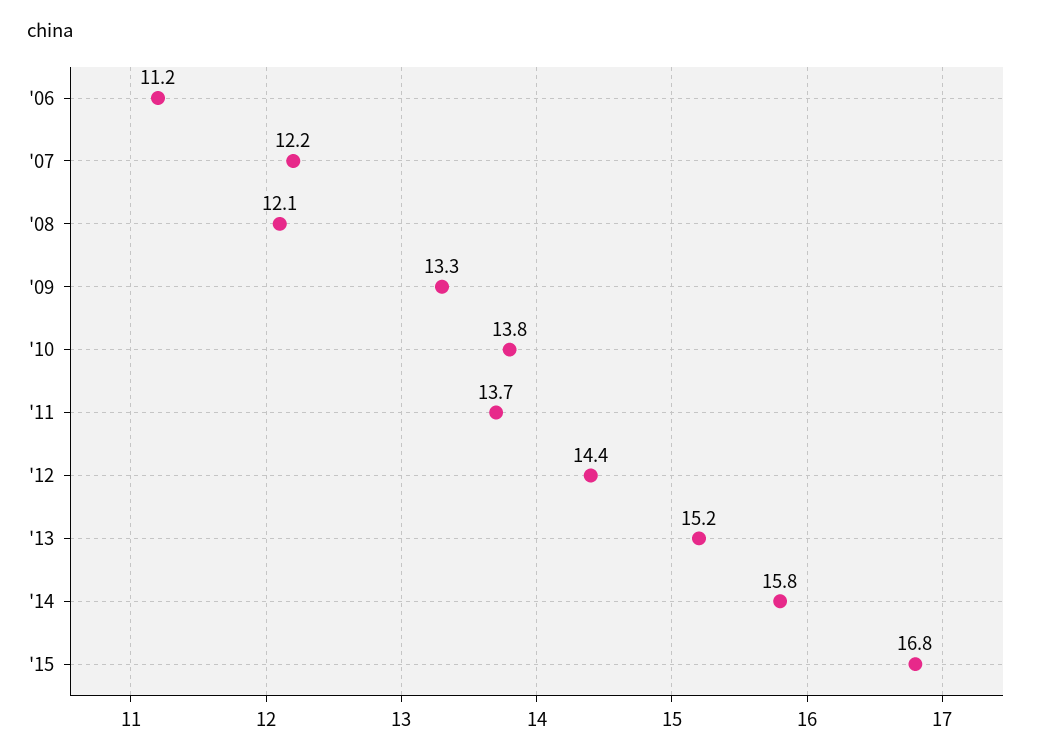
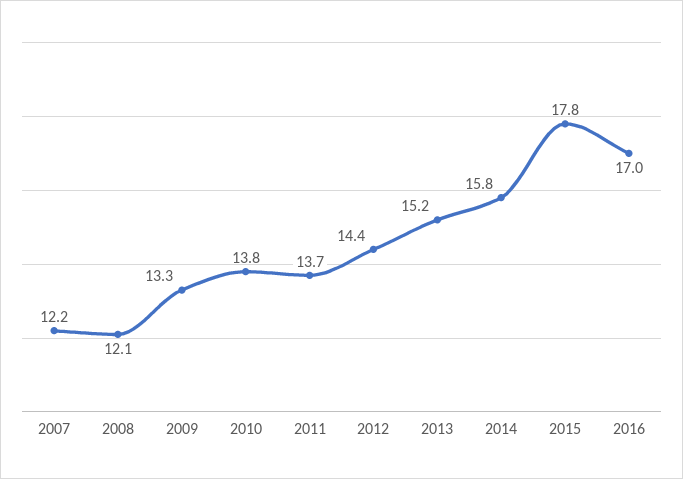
'06: 11.2 -> none
'15: 16.8 -> 17.8
2016: none -> 17

